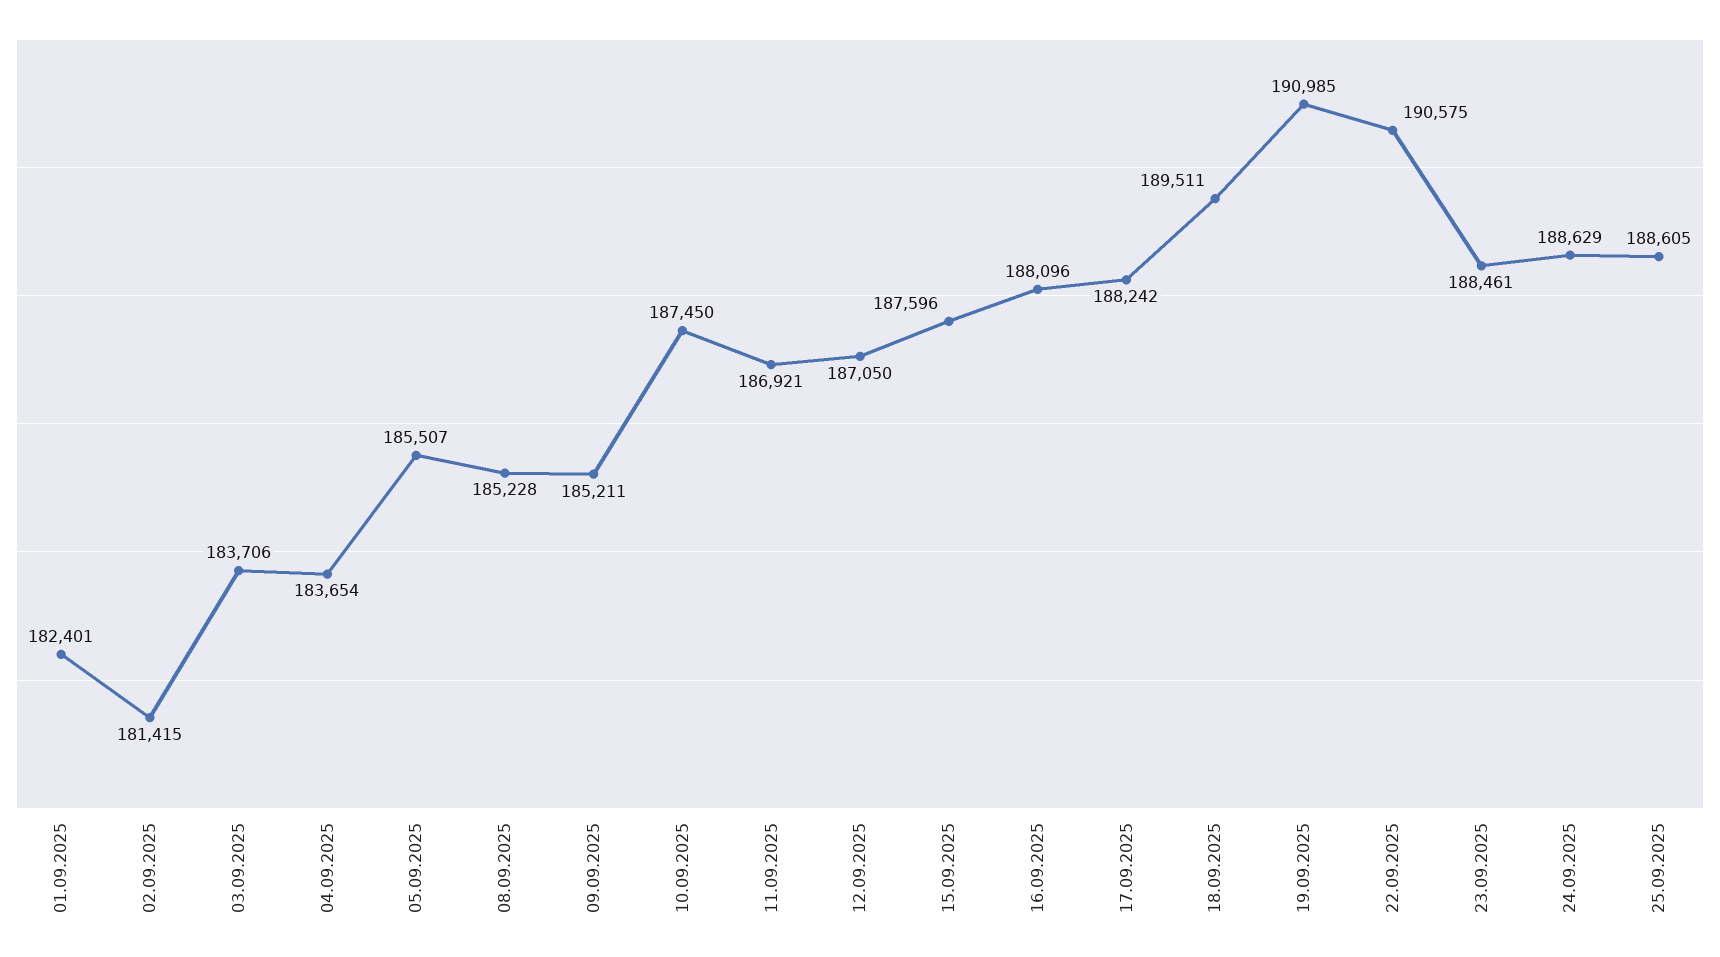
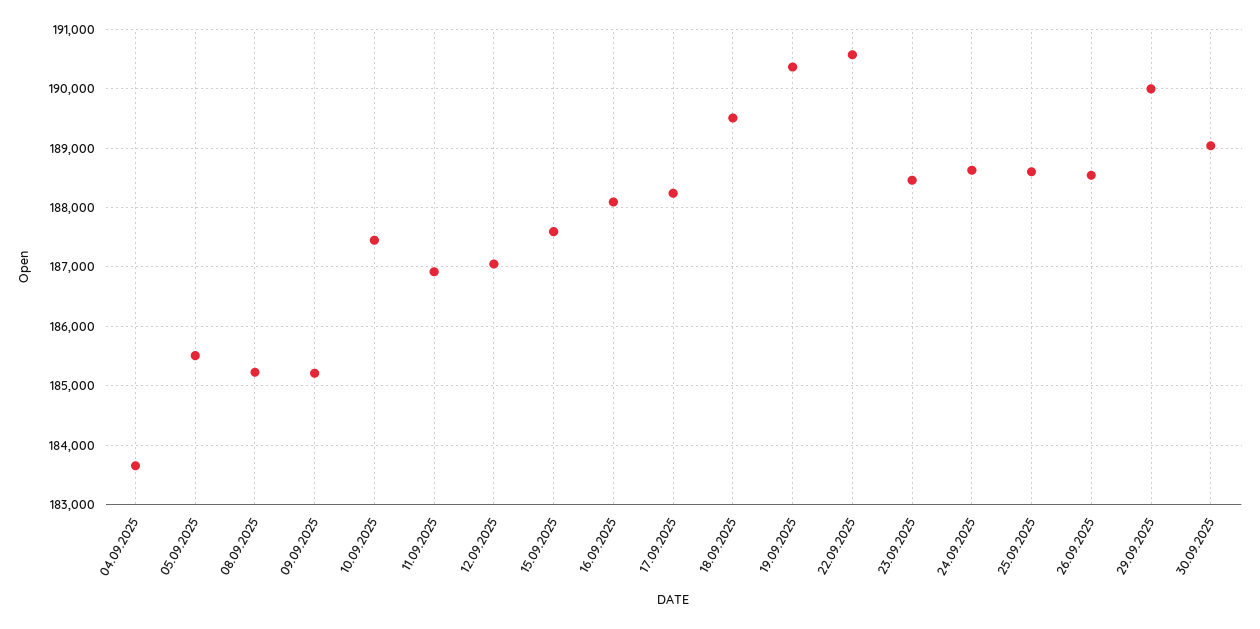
01.09.2025: 182401 -> none
02.09.2025: 181415 -> none
03.09.2025: 183706 -> none
19.09.2025: 190985 -> 190400
26.09.2025: none -> 188600
29.09.2025: none -> 190000
30.09.2025: none -> 189000

